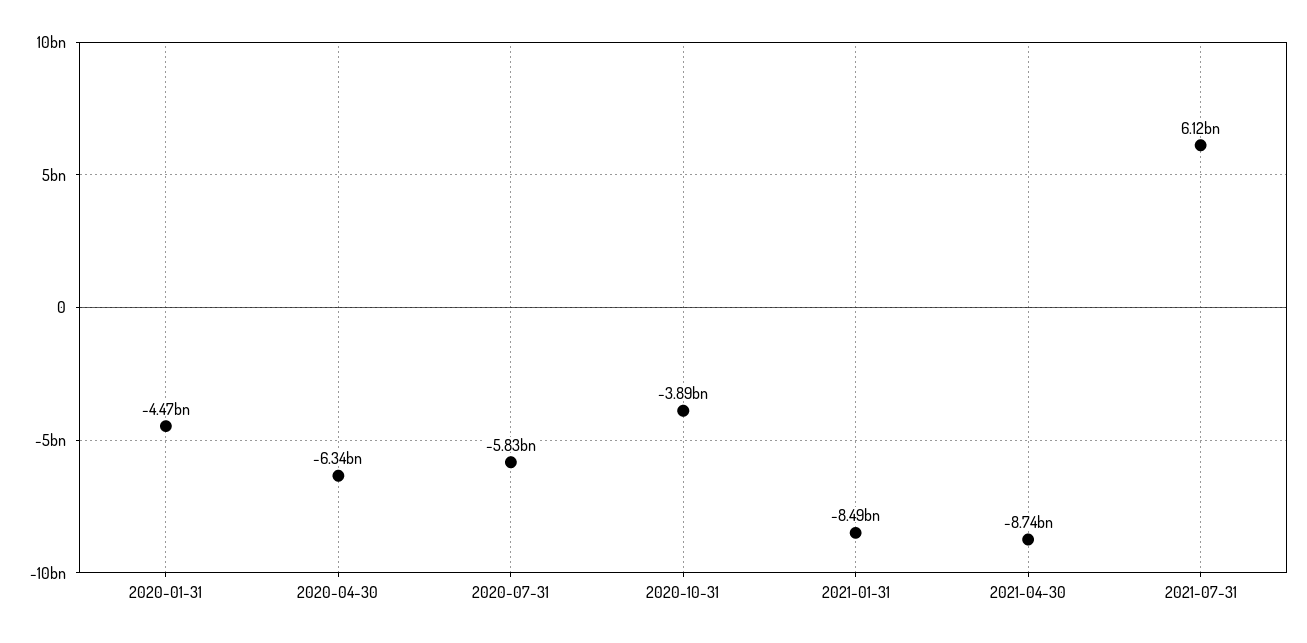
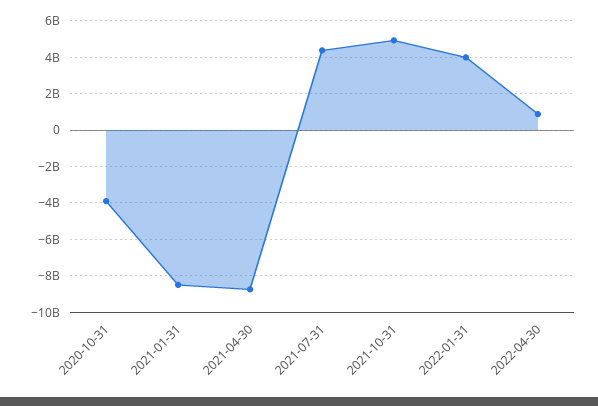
2020-01-31: -4470000000 -> none
2020-04-30: -6340000000 -> none
2020-07-31: -5830000000 -> none
2021-07-31: 6120000000 -> 4500000000
2021-10-31: none -> 5000000000
2022-01-31: none -> 4000000000
2022-04-30: none -> 1000000000

